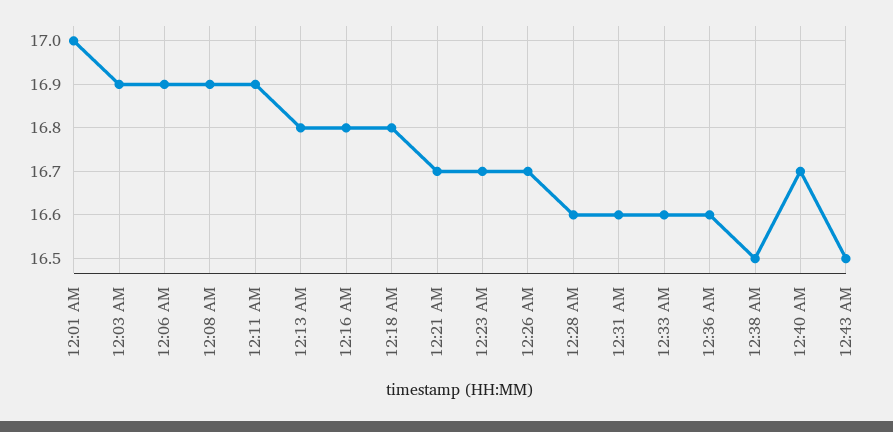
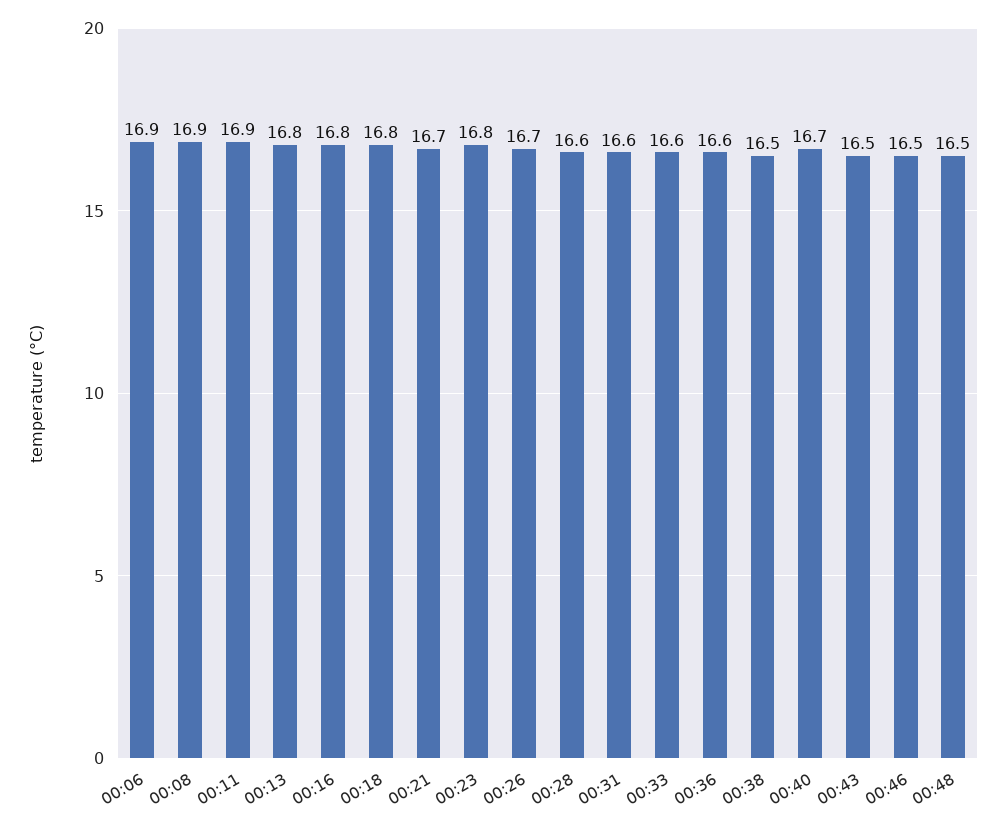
12:01 AM: 17 -> none
12:03 AM: 16.9 -> none
12:23 AM: 16.7 -> 16.8
00:46: none -> 16.5
00:48: none -> 16.5

